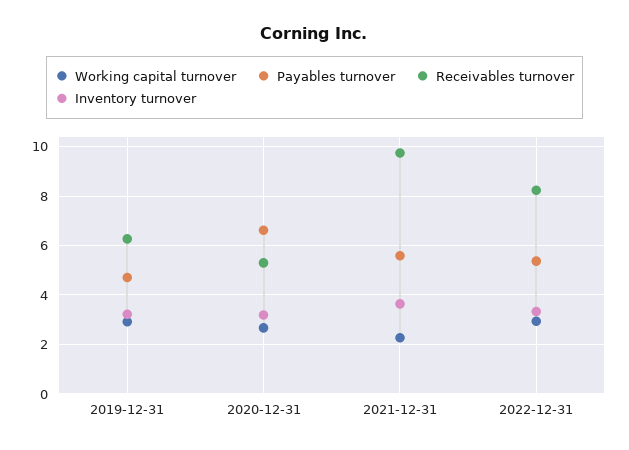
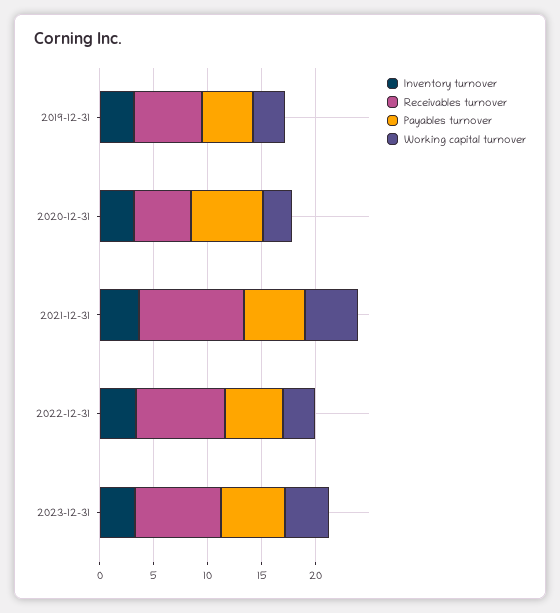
Working capital turnover, 2021-12-31: 2.25 -> 5
Inventory turnover, 2023-12-31: none -> 3
Receivables turnover, 2023-12-31: none -> 8
Payables turnover, 2023-12-31: none -> 6
Working capital turnover, 2023-12-31: none -> 4

